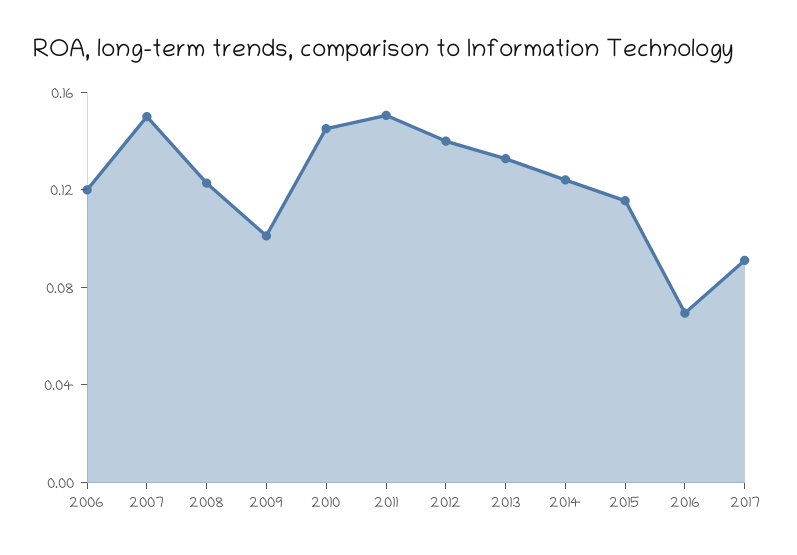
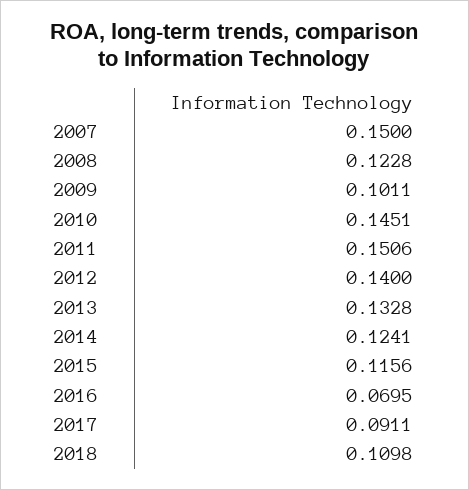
2006: 0.12 -> none
2018: none -> 0.1098

